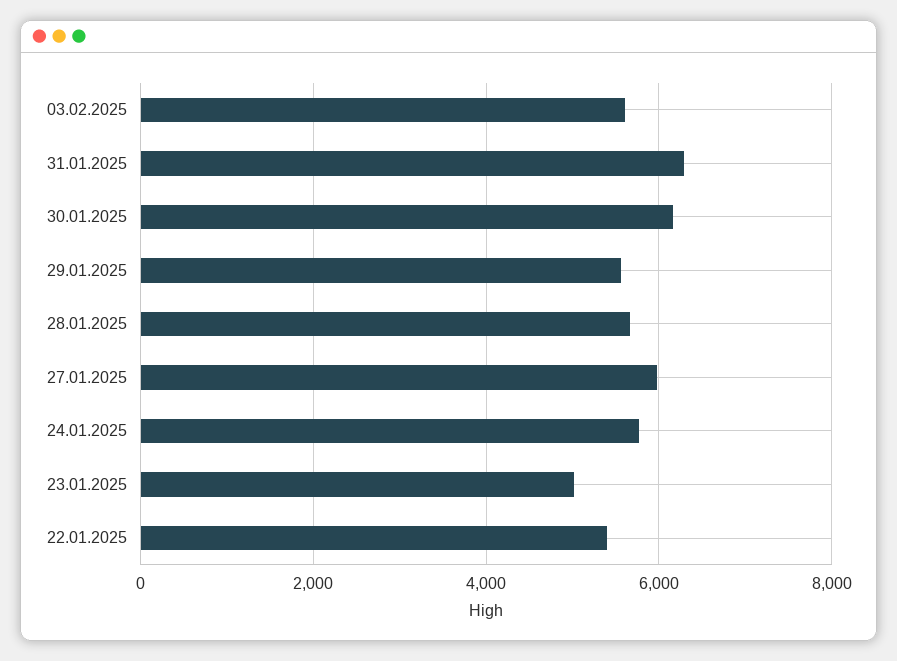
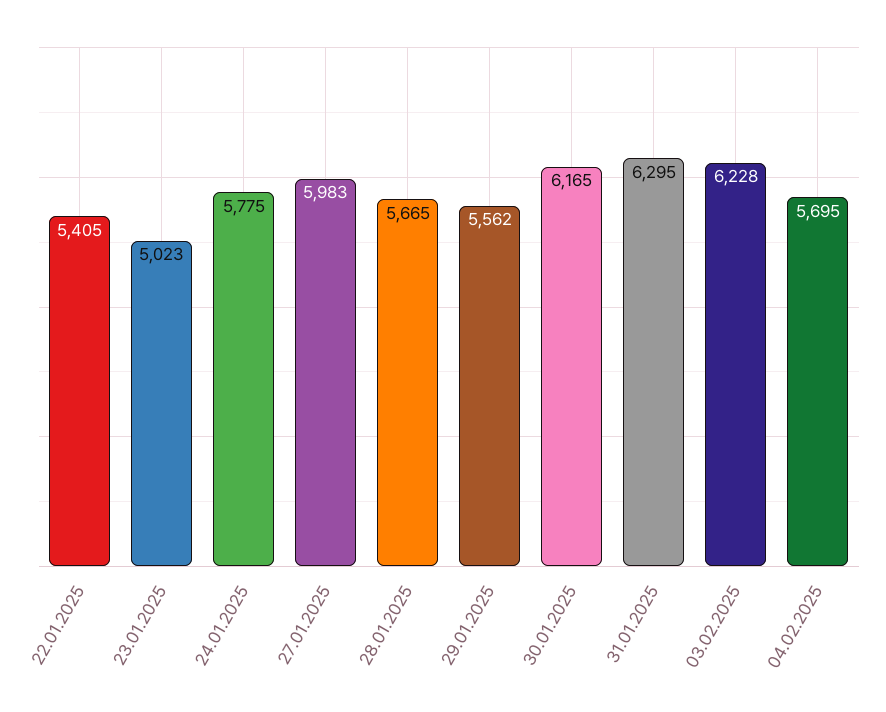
03.02.2025: 5600 -> 6228
04.02.2025: none -> 5695

